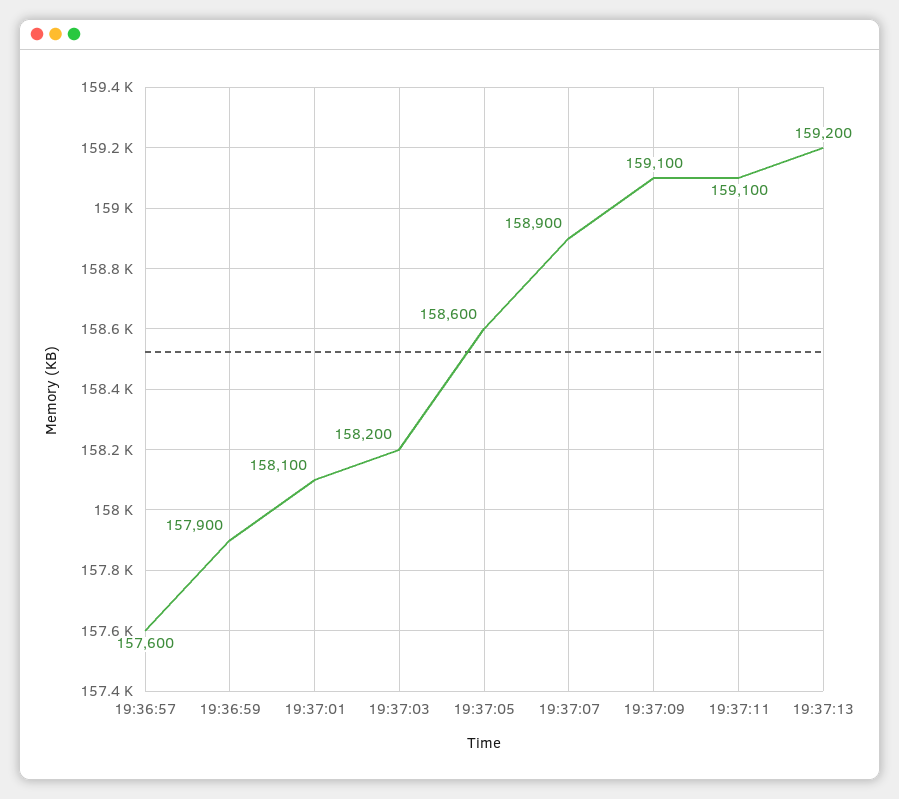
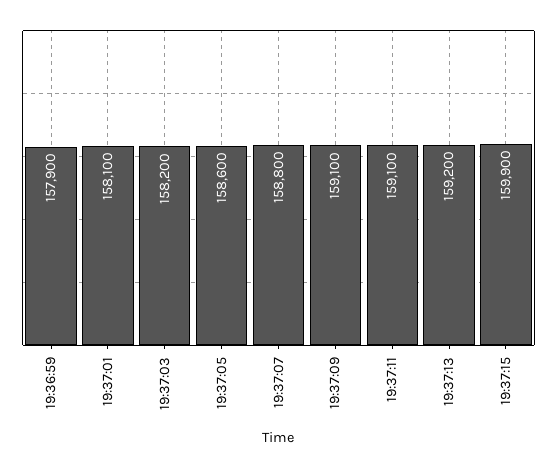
19:36:57: 157600 -> none
19:37:07: 158900 -> 158800
19:37:15: none -> 159900

